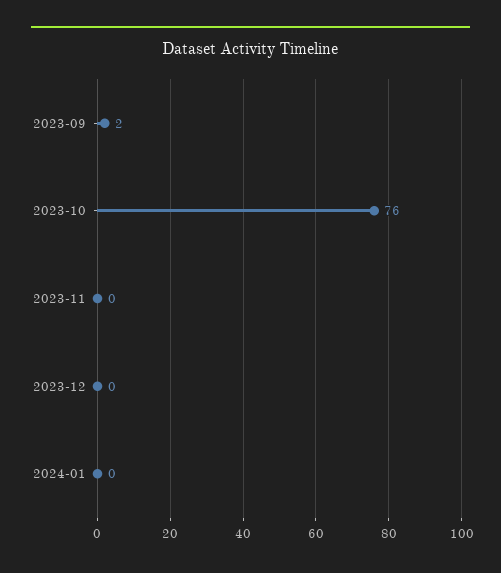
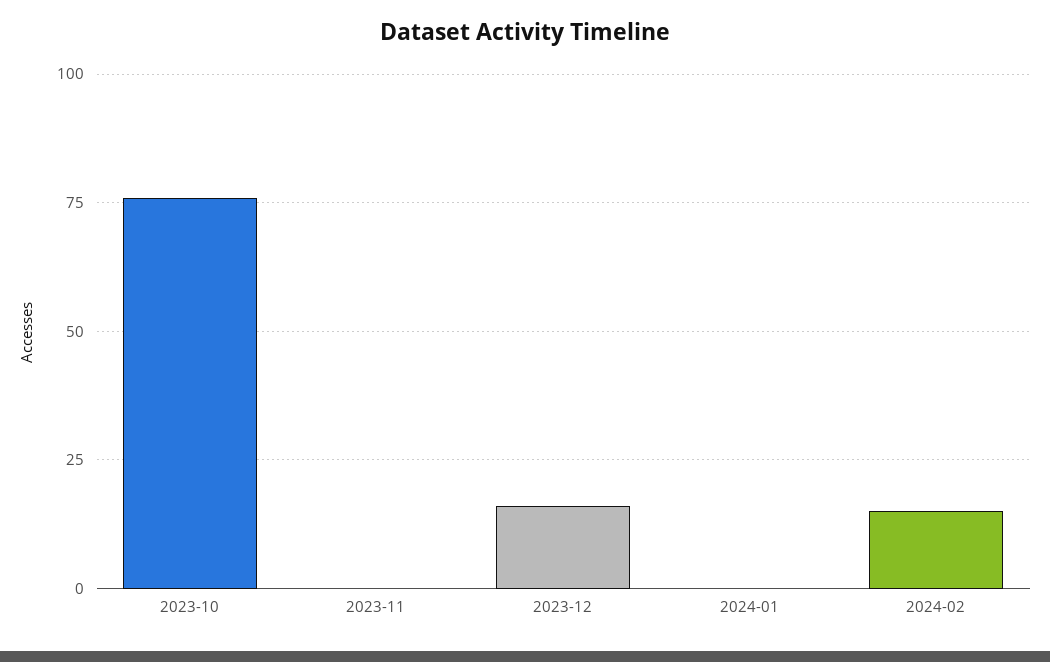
2023-09: 2 -> none
2023-12: 0 -> 15
2024-02: none -> 15

